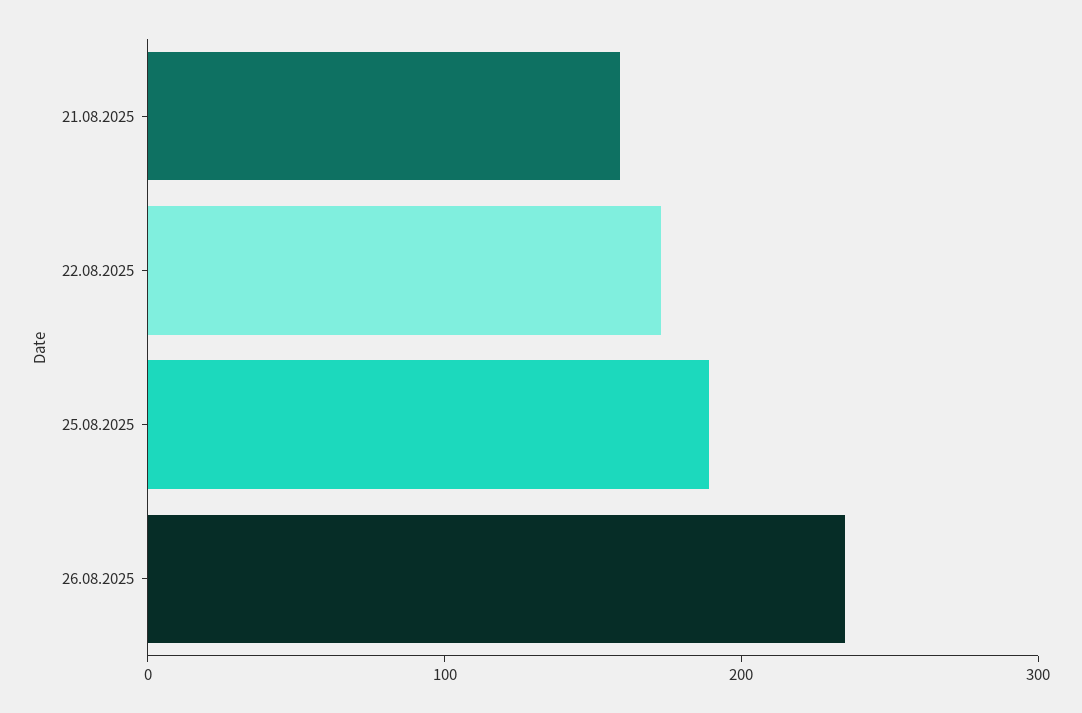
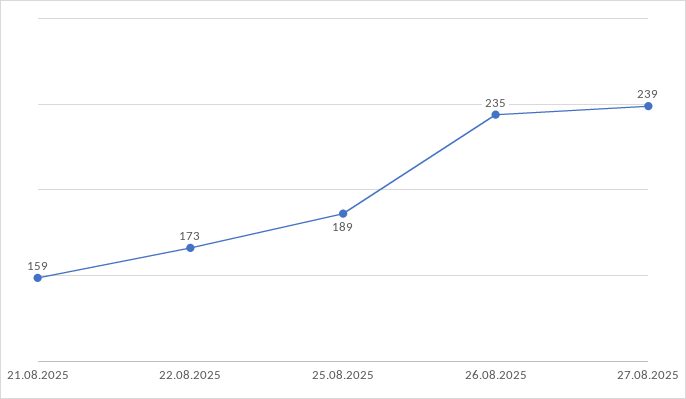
27.08.2025: none -> 239

